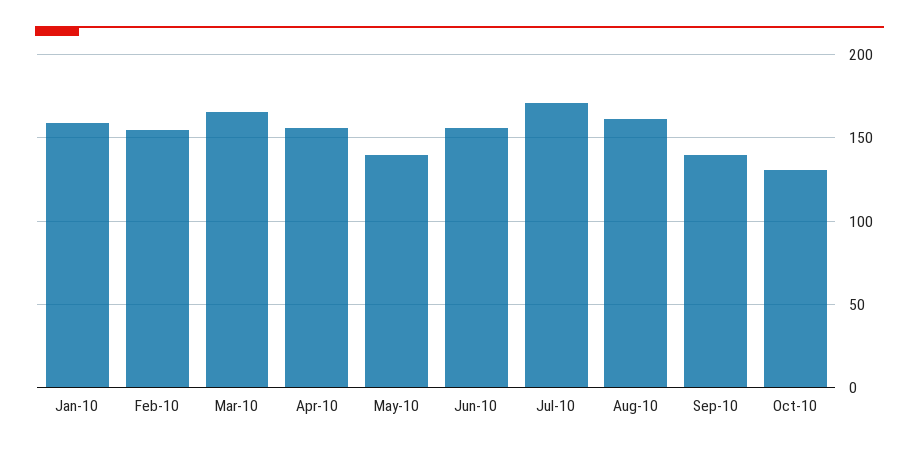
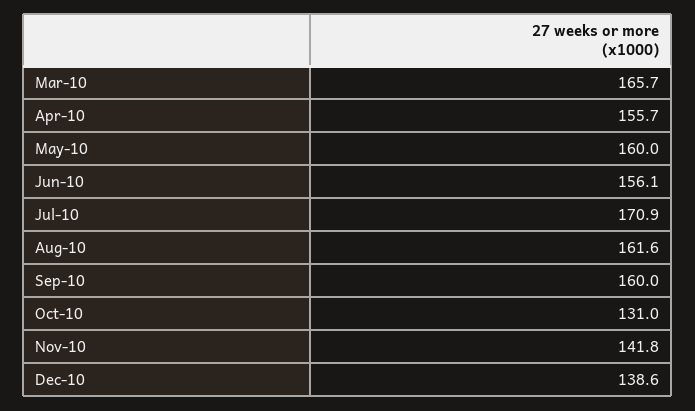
Jan-10: 160 -> none
Feb-10: 155 -> none
May-10: 140 -> 160
Sep-10: 140 -> 160
Nov-10: none -> 141.8
Dec-10: none -> 138.6

